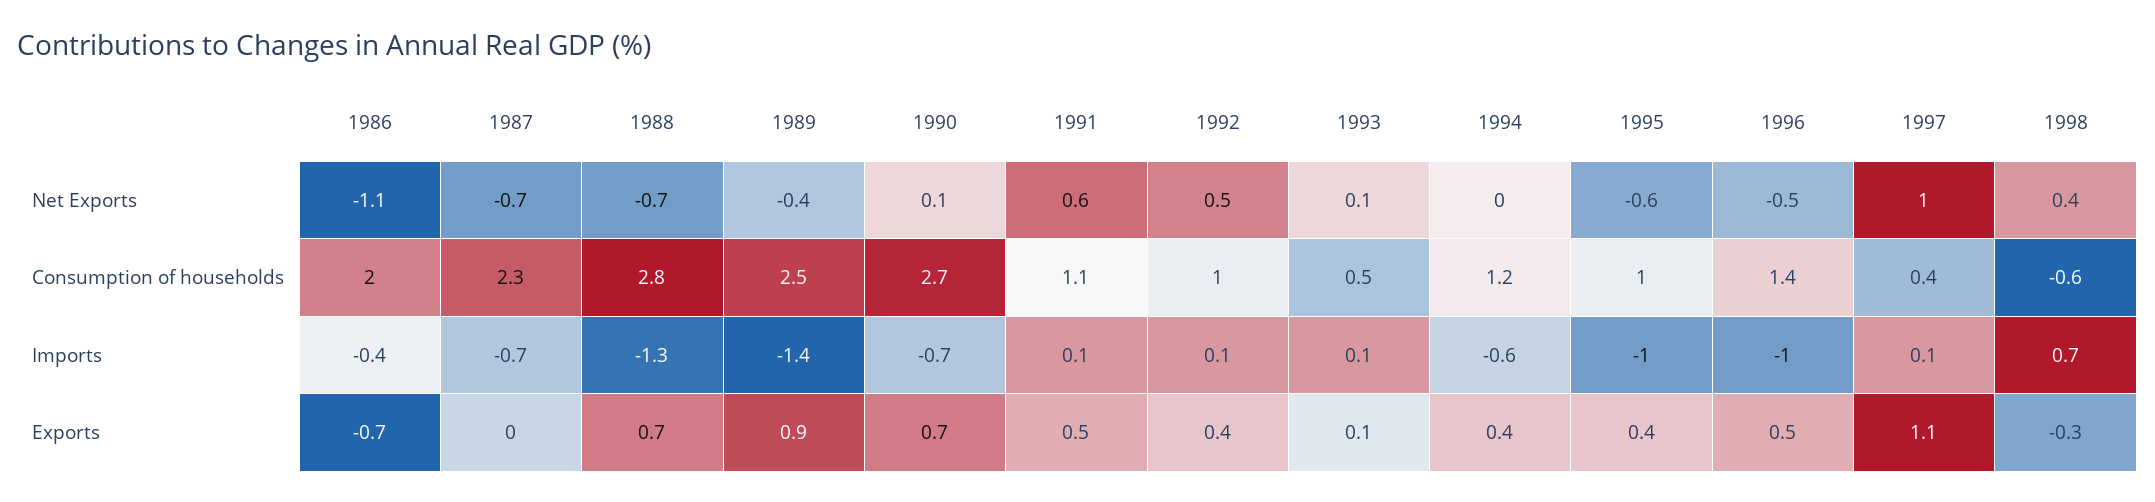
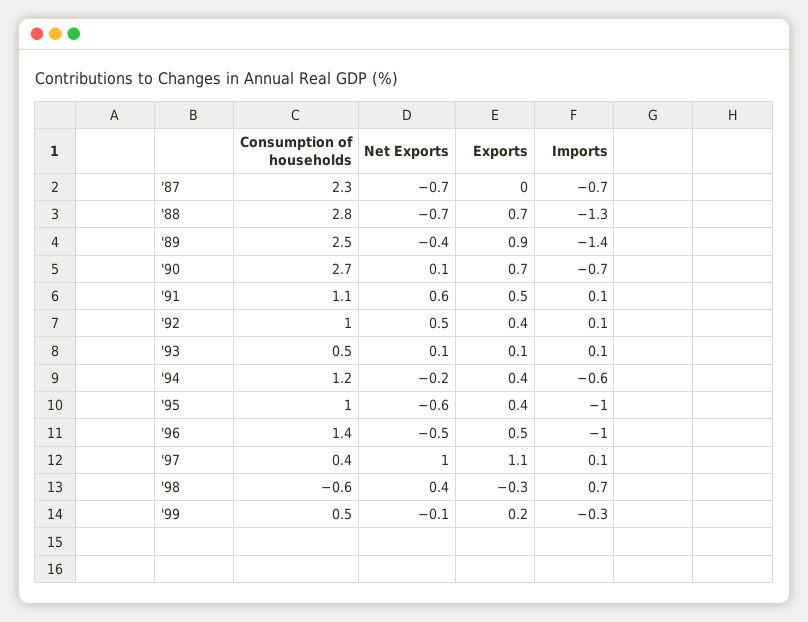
1986, Net Exports: -1.1 -> none
1994, Net Exports: 0 -> -0.2
1986, Consumption of households: 2 -> none
1986, Imports: -0.4 -> none
1986, Exports: -0.7 -> none
'99, Consumption of households: none -> 0.5
'99, Net Exports: none -> -0.1
'99, Exports: none -> 0.2
'99, Imports: none -> -0.3

